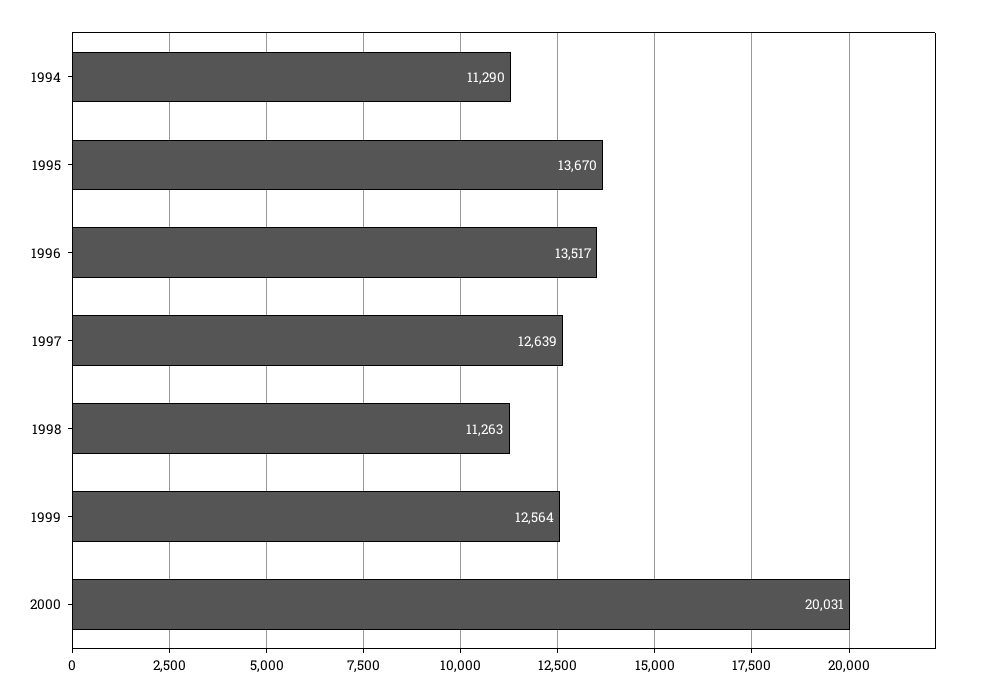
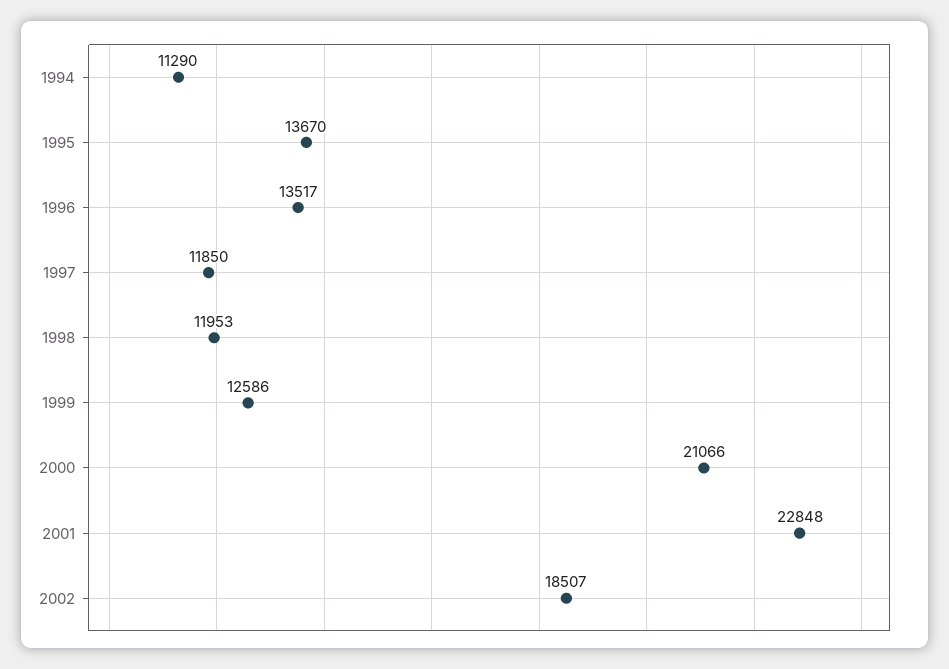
1997: 12639 -> 11850
1998: 11263 -> 11953
1999: 12564 -> 12586
2000: 20031 -> 21066
2001: none -> 22848
2002: none -> 18507

